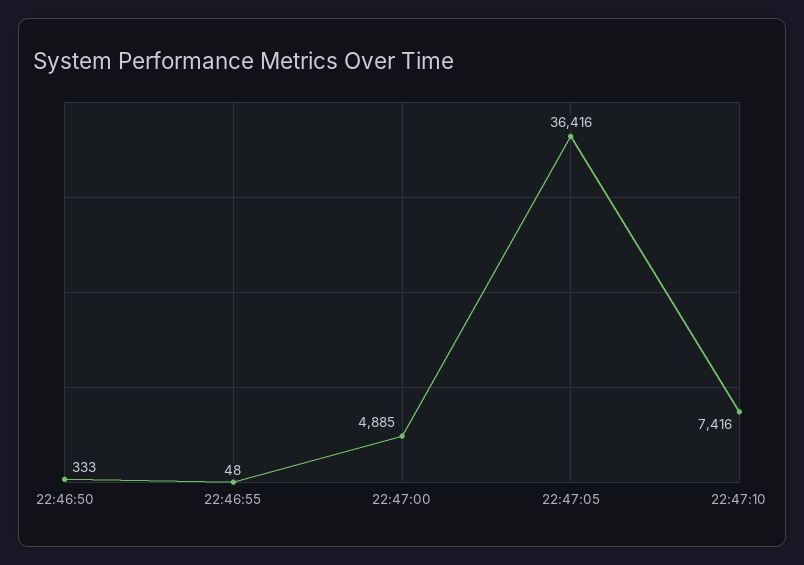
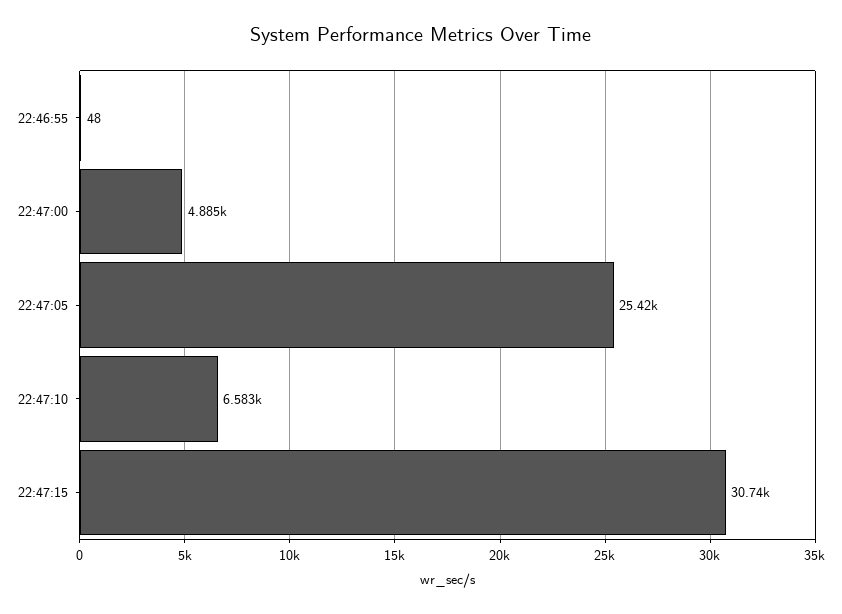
22:46:50: 333 -> none
22:47:05: 36416 -> 25420
22:47:10: 7416 -> 6583
22:47:15: none -> 30740

